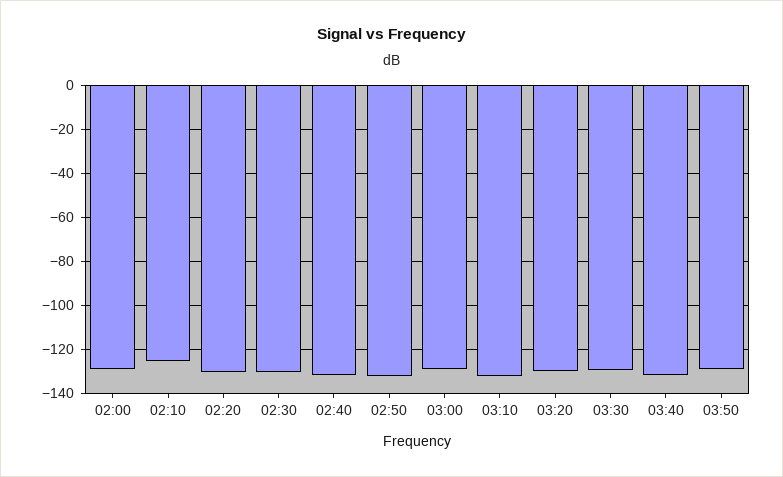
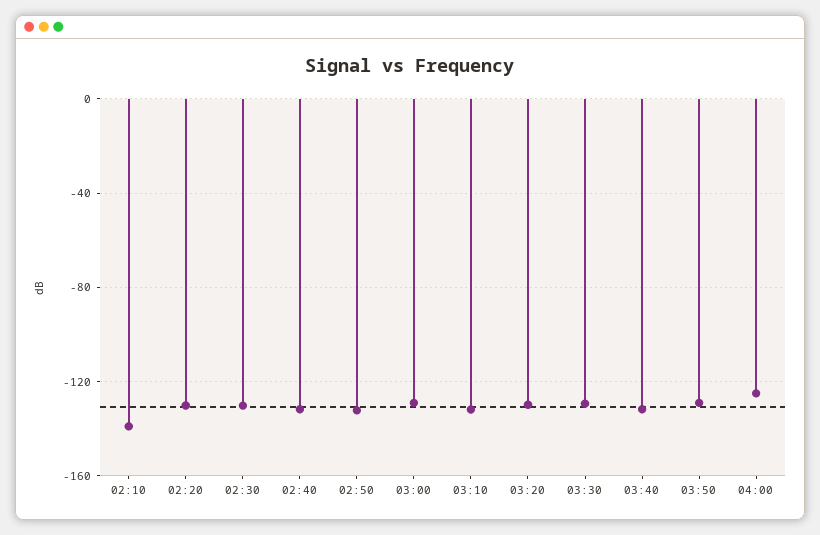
02:00: -130 -> none
02:10: -125 -> -140
04:00: none -> -125

